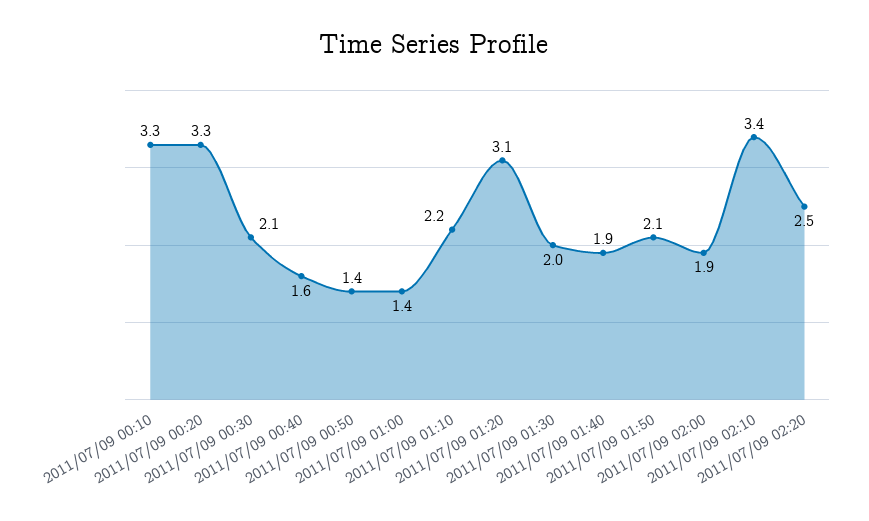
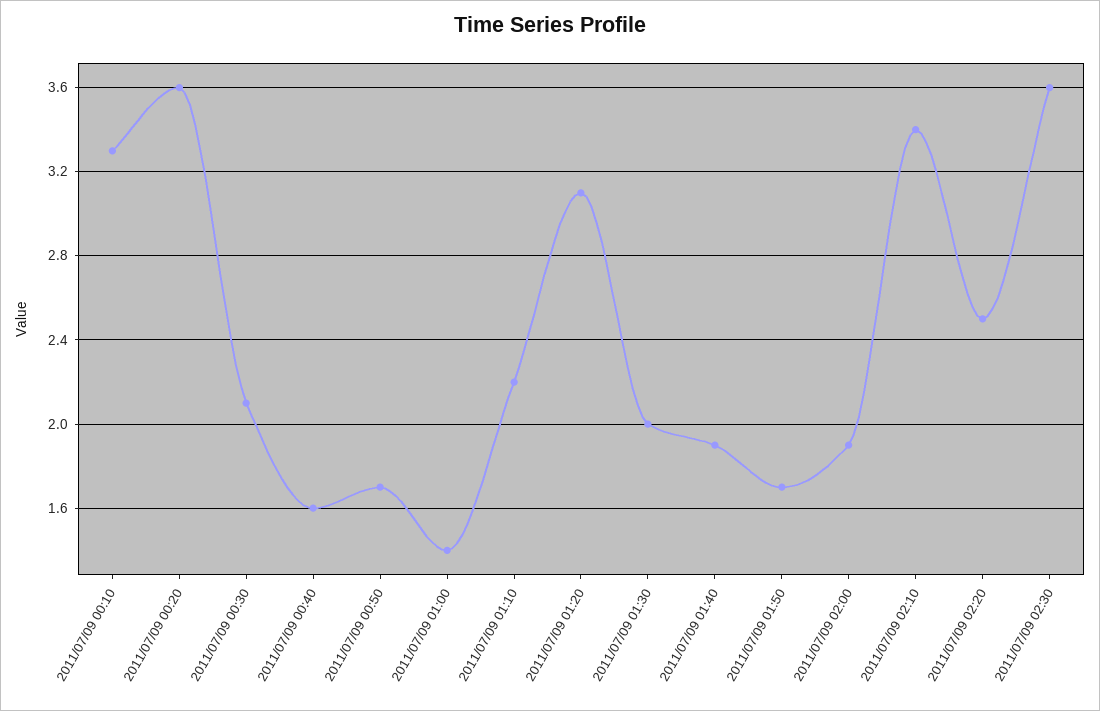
2011/07/09 00:20: 3.3 -> 3.6
2011/07/09 00:50: 1.4 -> 1.7
2011/07/09 01:50: 2.1 -> 1.7
2011/07/09 02:30: none -> 3.6

